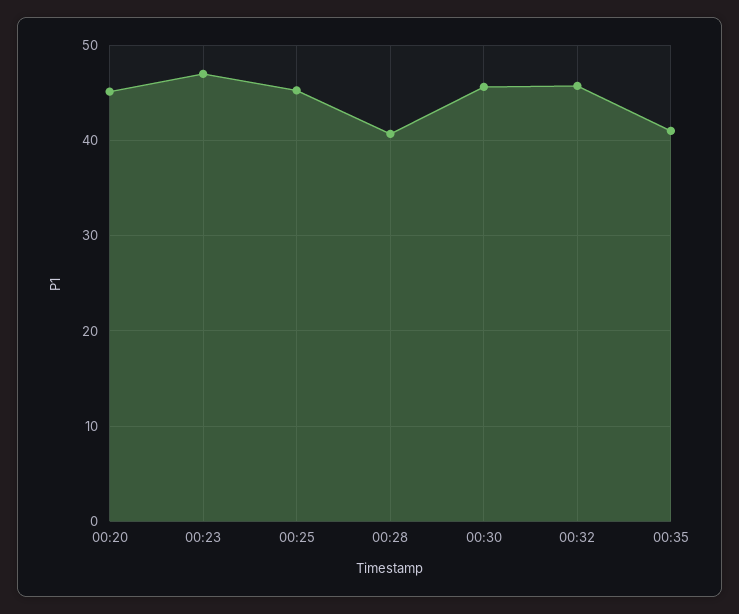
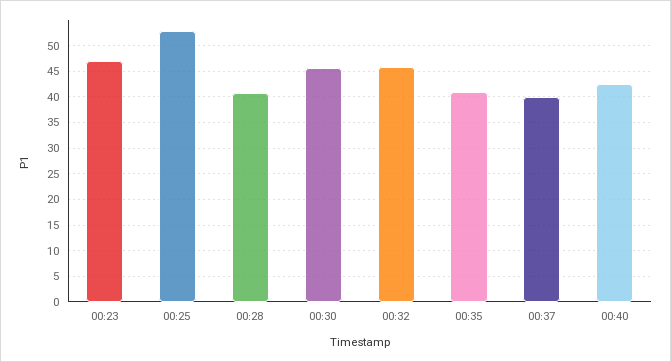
00:20: 45 -> none
00:25: 45 -> 52.5
00:37: none -> 40
00:40: none -> 42.5

